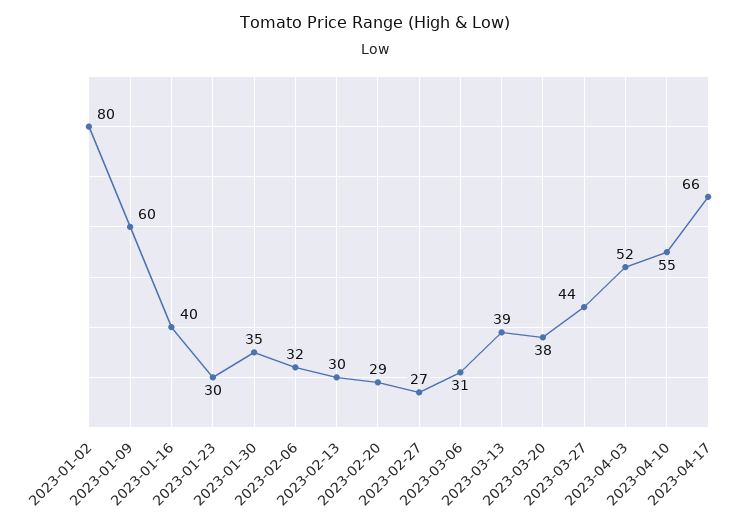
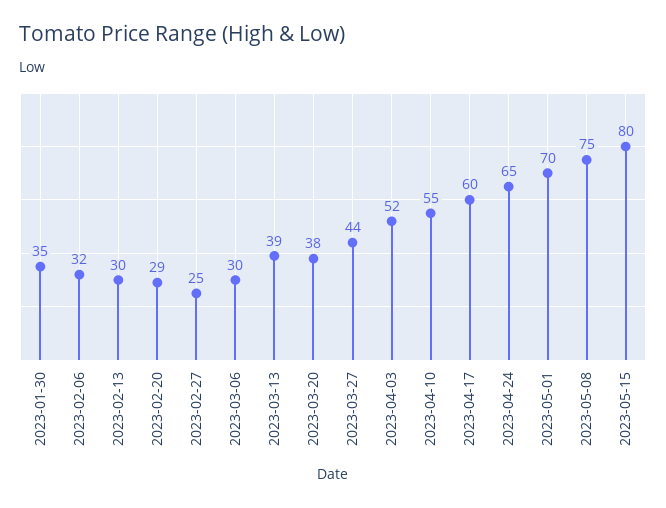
2023-01-02: 80 -> none
2023-01-09: 60 -> none
2023-01-16: 40 -> none
2023-01-23: 30 -> none
2023-02-27: 27 -> 25
2023-03-06: 31 -> 30
2023-04-17: 66 -> 60
2023-04-24: none -> 65
2023-05-01: none -> 70
2023-05-08: none -> 75
2023-05-15: none -> 80

